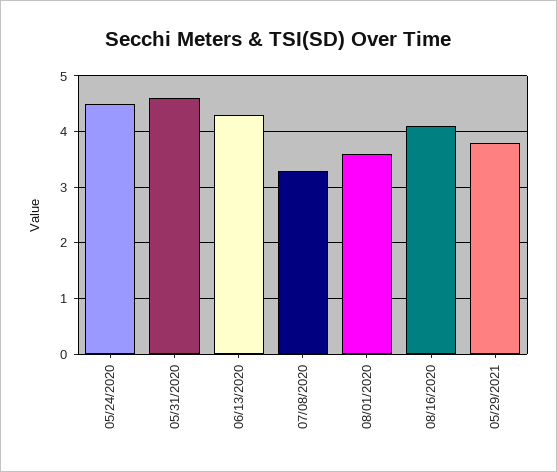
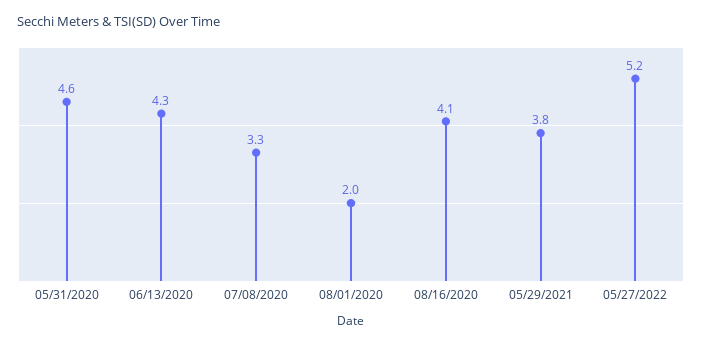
05/24/2020: 4.5 -> none
08/01/2020: 3.5 -> 2
05/27/2022: none -> 5.2

